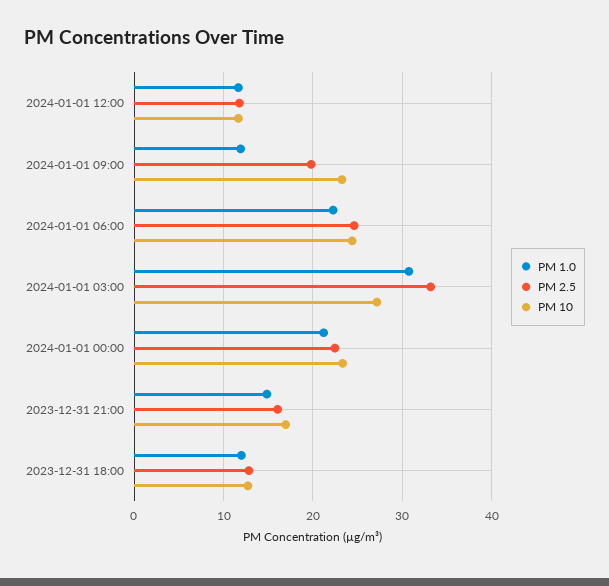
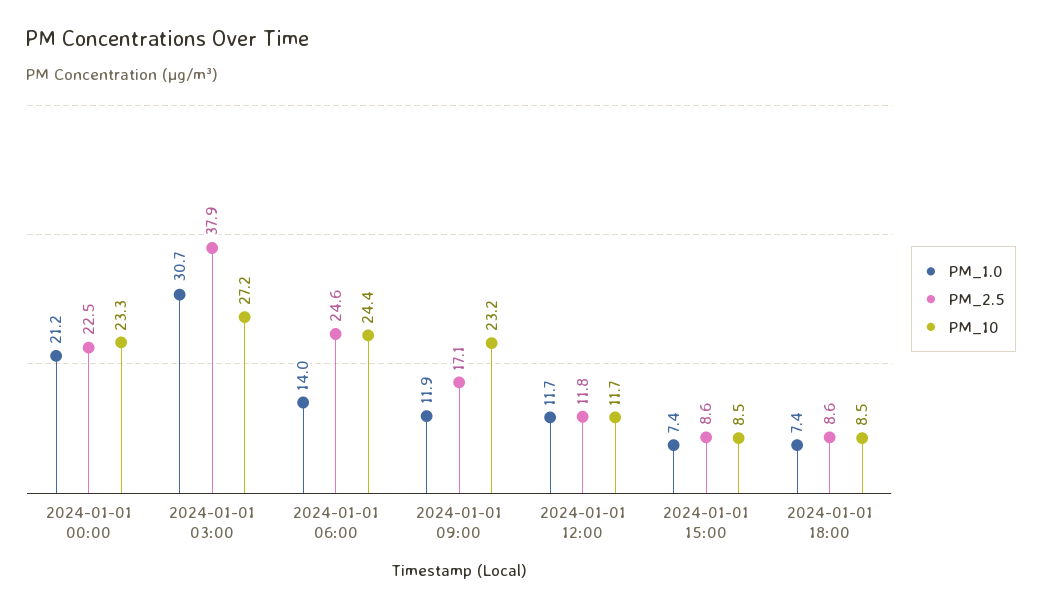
PM 2.5, 2024-01-01 09:00: 20 -> 17.1
PM 1.0, 2024-01-01 06:00: 22 -> 14
PM 2.5, 2024-01-01 03:00: 33 -> 37.9
PM 1.0, 2023-12-31 21:00: 15 -> none
PM 2.5, 2023-12-31 21:00: 16 -> none
PM 10, 2023-12-31 21:00: 17 -> none
PM 1.0, 2023-12-31 18:00: 12 -> none
PM 2.5, 2023-12-31 18:00: 13 -> none
PM 10, 2023-12-31 18:00: 13 -> none
PM 1.0, 2024-01-01 15:00: none -> 7.4
PM 2.5, 2024-01-01 15:00: none -> 8.6
PM 10, 2024-01-01 15:00: none -> 8.5
PM 1.0, 2024-01-01 18:00: none -> 7.4
PM 2.5, 2024-01-01 18:00: none -> 8.6
PM 10, 2024-01-01 18:00: none -> 8.5

